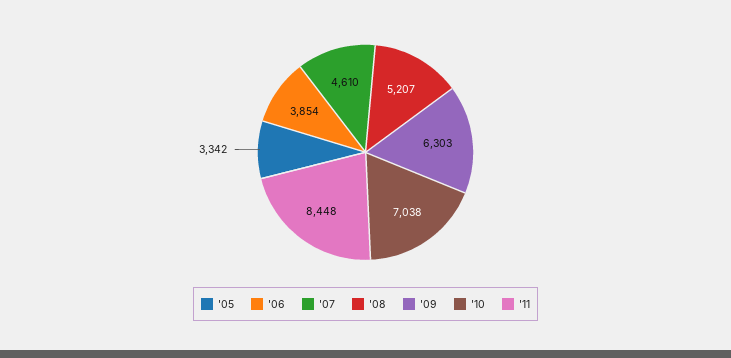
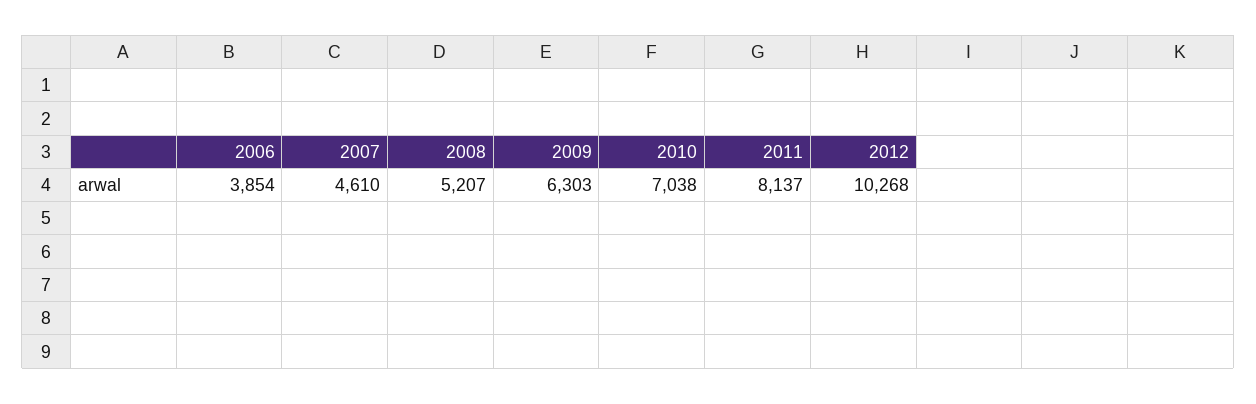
'05: 3342 -> none
'11: 8448 -> 8137
2012: none -> 10268

